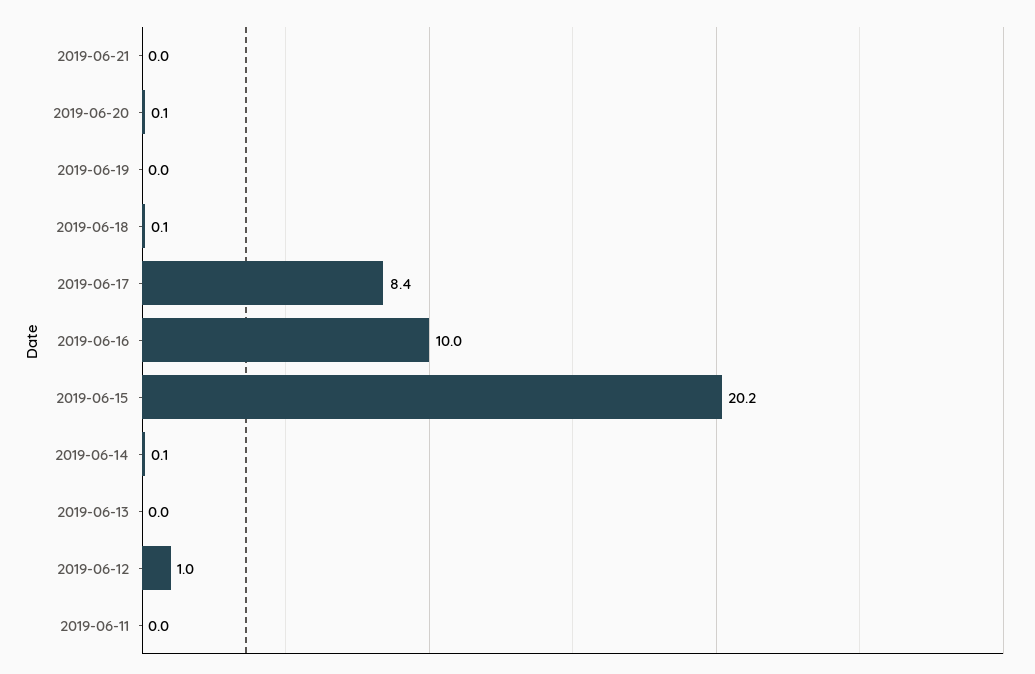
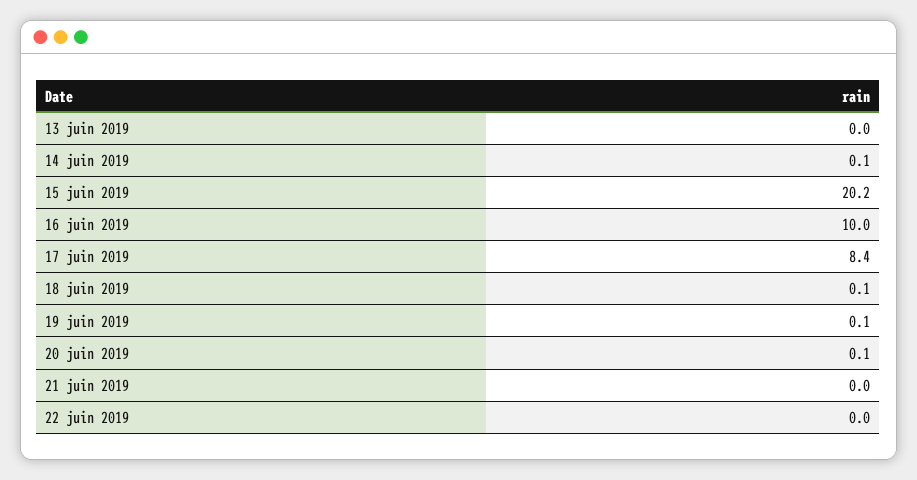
2019-06-19: 0 -> 0.1
2019-06-12: 1 -> none
2019-06-11: 0 -> none
22 juin 2019: none -> 0

